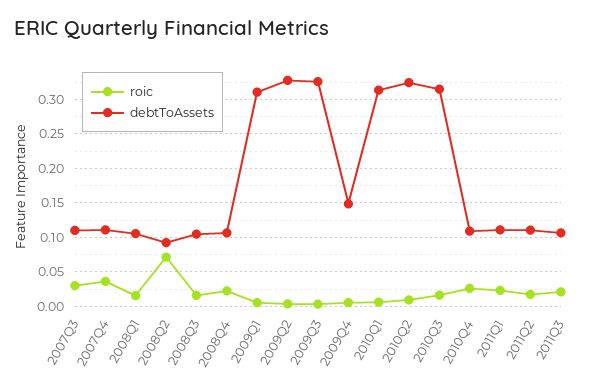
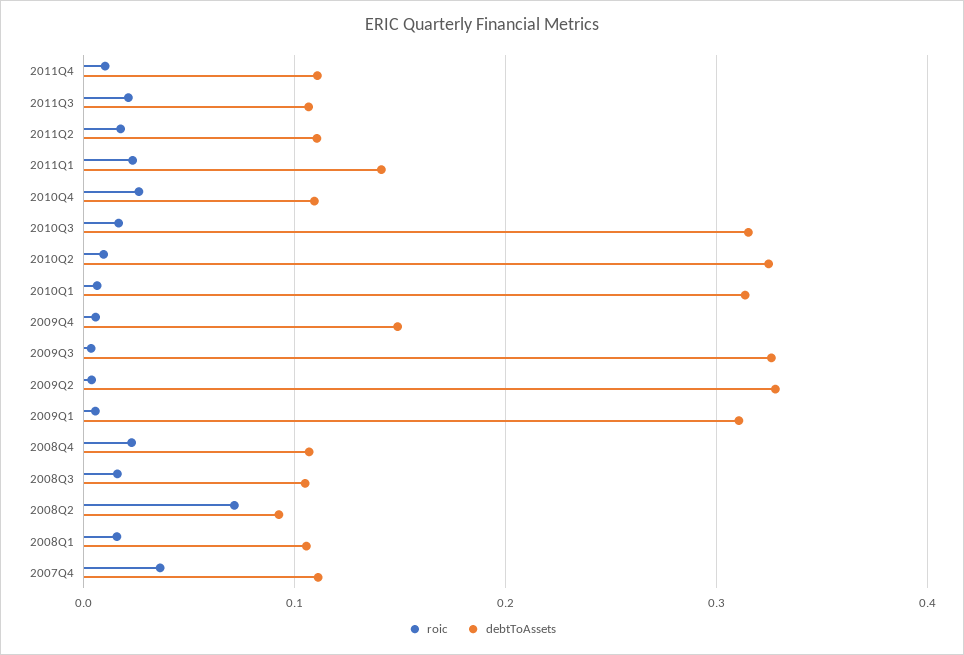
roic, 2007Q3: 0.03 -> none
debtToAssets, 2007Q3: 0.11 -> none
debtToAssets, 2011Q1: 0.11 -> 0.14
roic, 2011Q4: none -> 0.01
debtToAssets, 2011Q4: none -> 0.11

